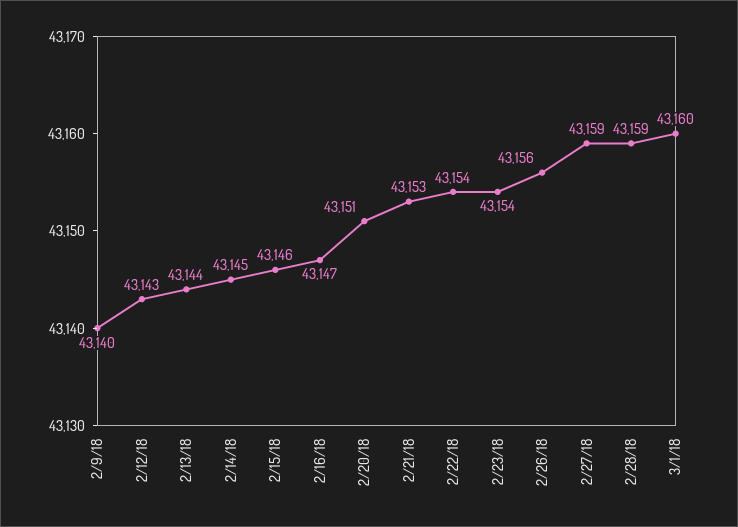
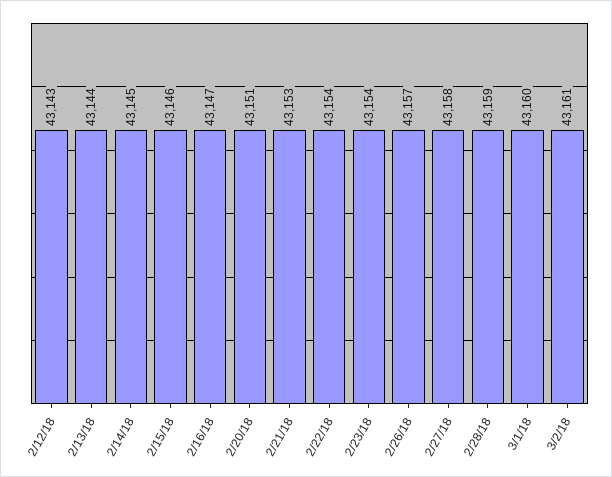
2/9/18: 43140 -> none
2/26/18: 43156 -> 43157
2/27/18: 43159 -> 43158
3/2/18: none -> 43161

